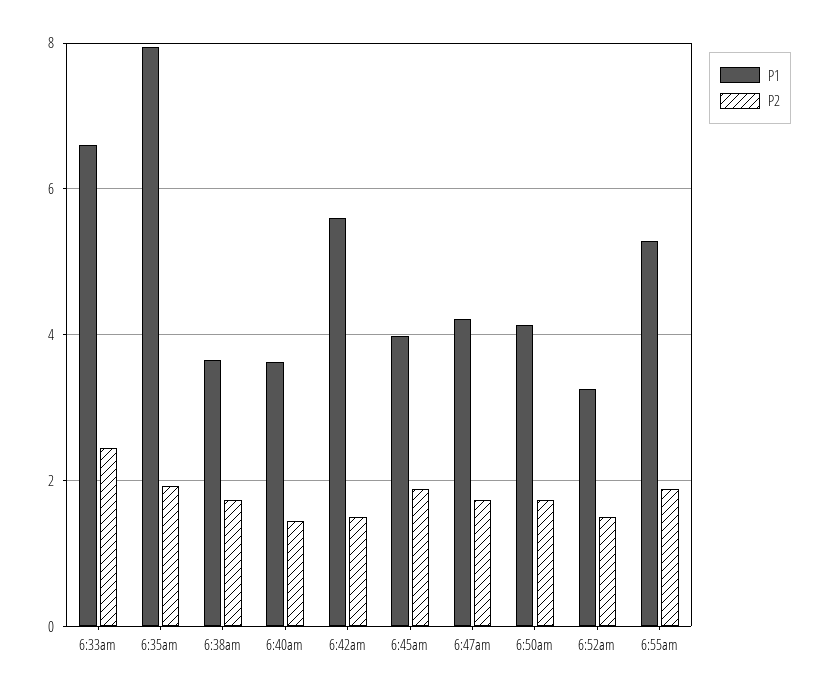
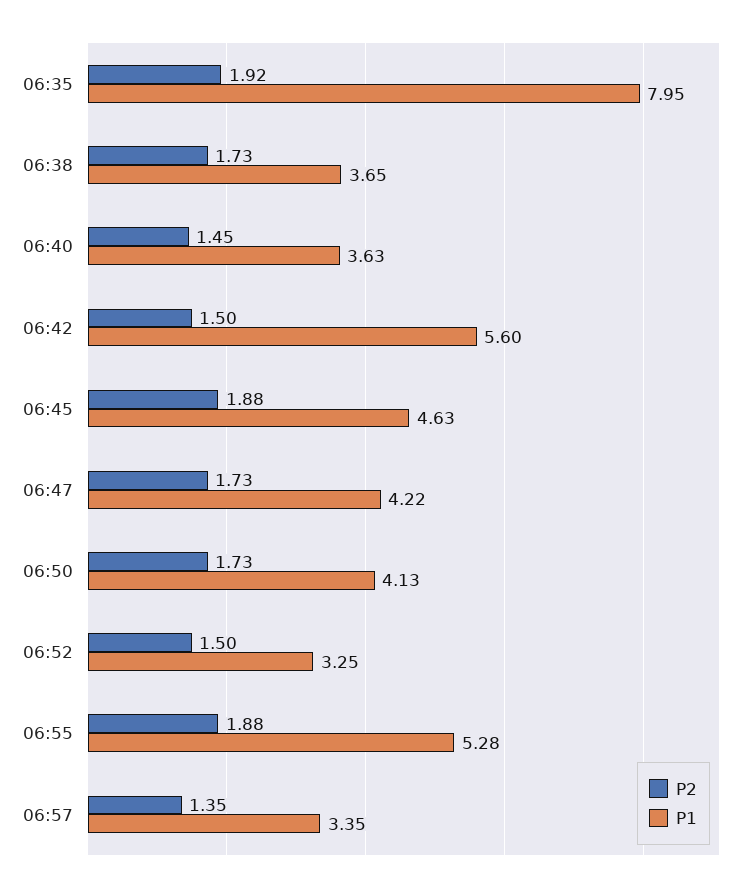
P1, 6:33am: 6.6 -> none
P2, 6:33am: 2.4 -> none
P1, 6:45am: 4 -> 4.63
P2, 06:57: none -> 1.35
P1, 06:57: none -> 3.35

